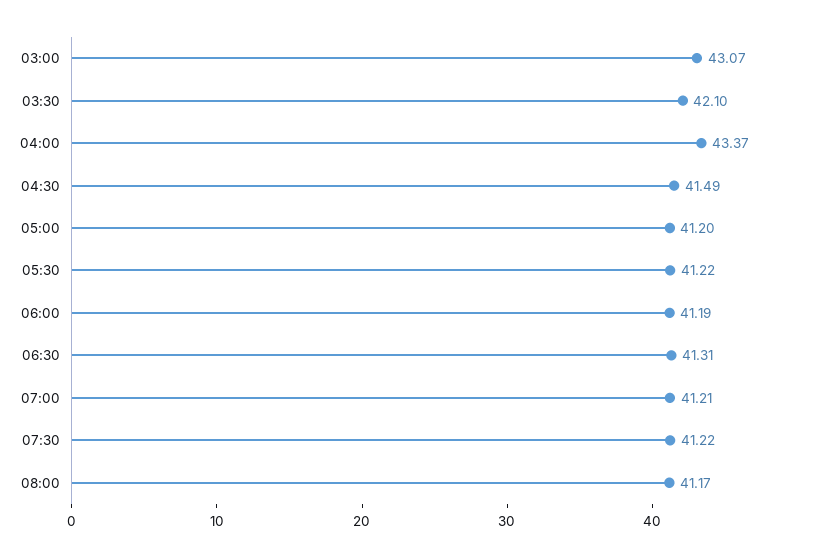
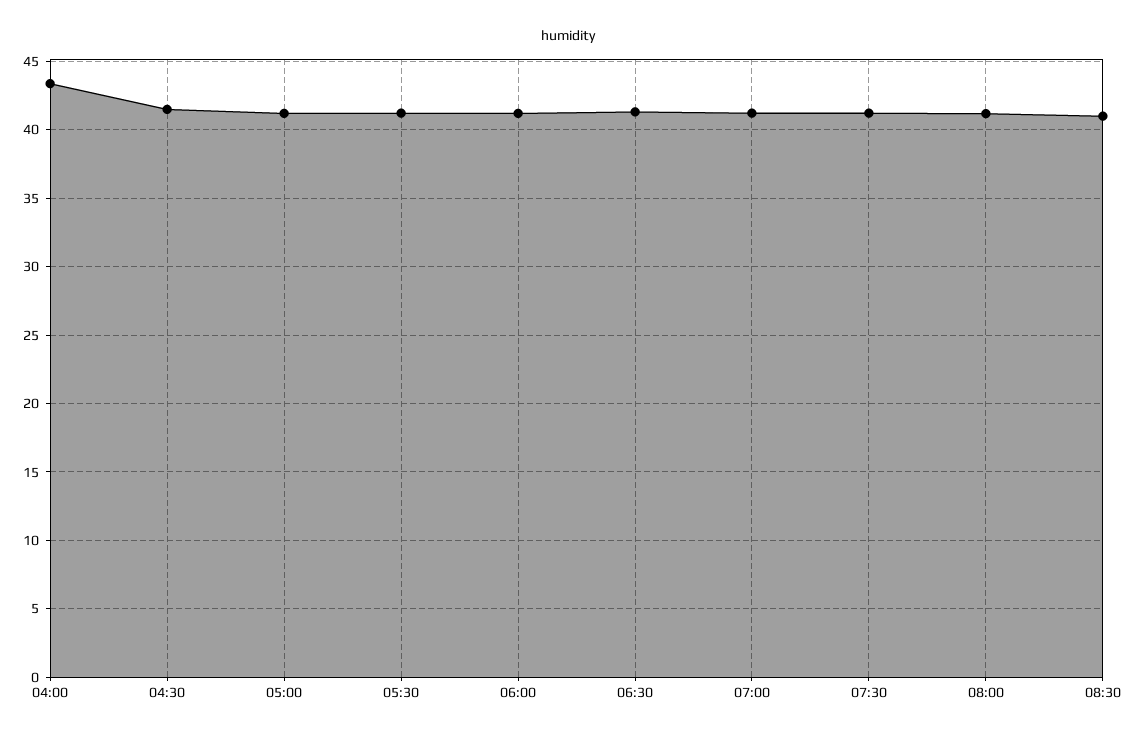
03:00: 43.07 -> none
03:30: 42.1 -> none
08:30: none -> 41

